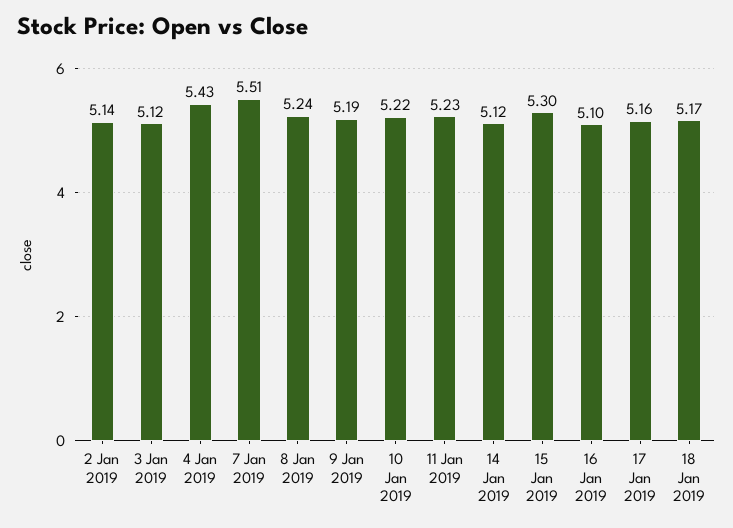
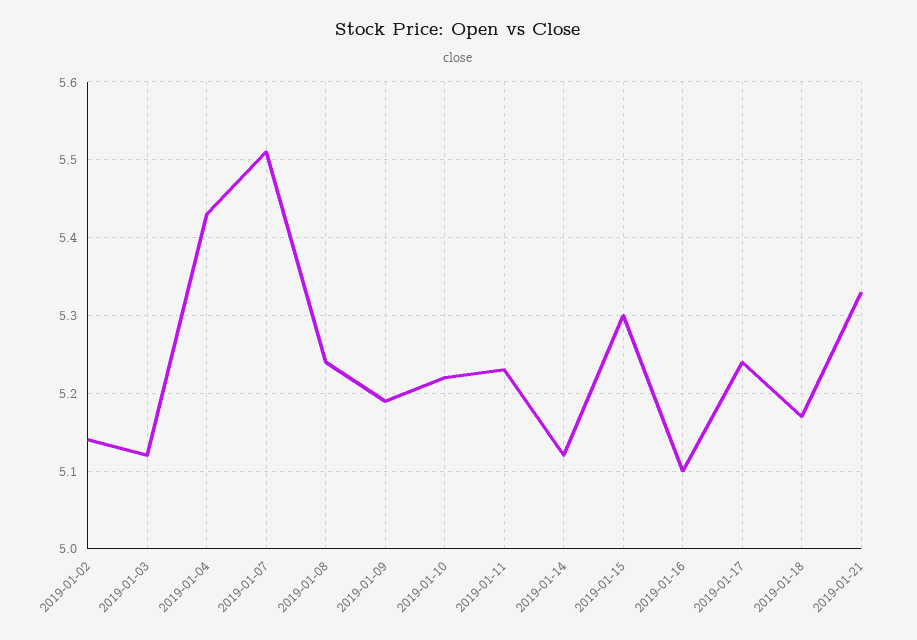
17 Jan 2019: 5.16 -> 5.24
2019-01-21: none -> 5.33

